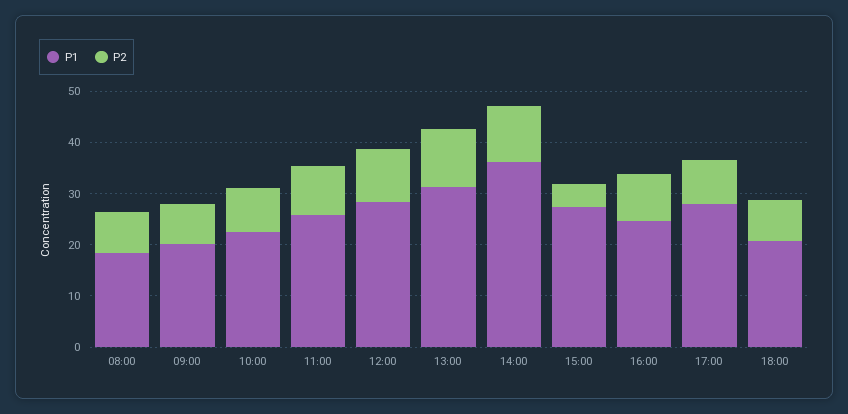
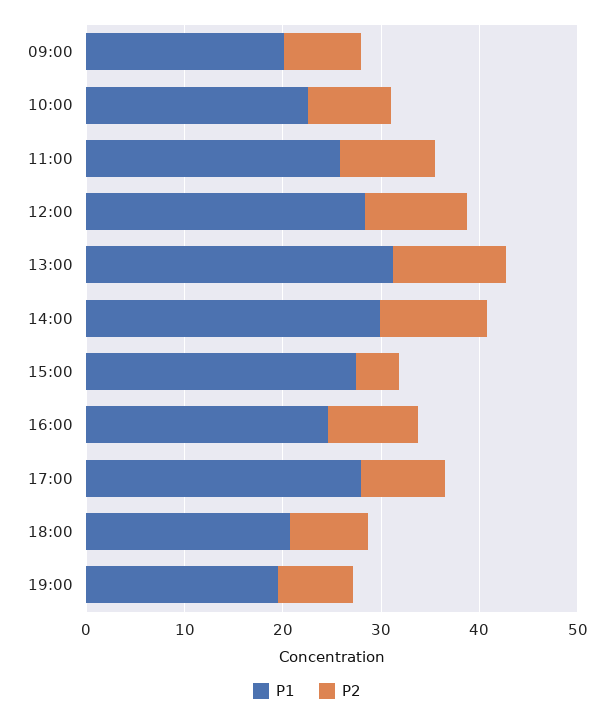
P1, 08:00: 18 -> none
P2, 08:00: 8 -> none
P1, 14:00: 36 -> 30
P1, 19:00: none -> 20
P2, 19:00: none -> 8

